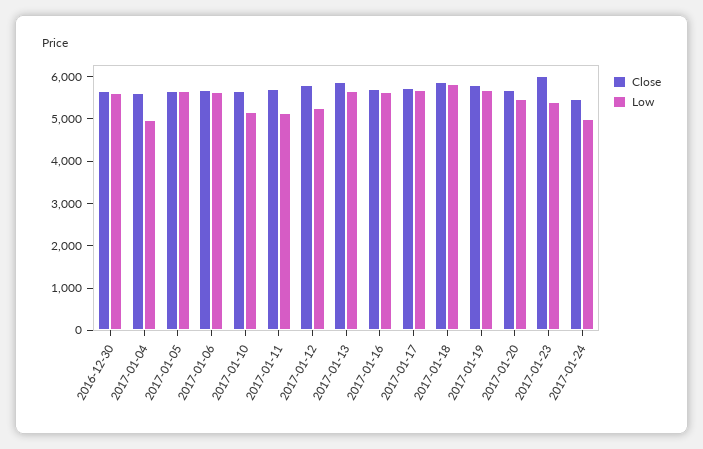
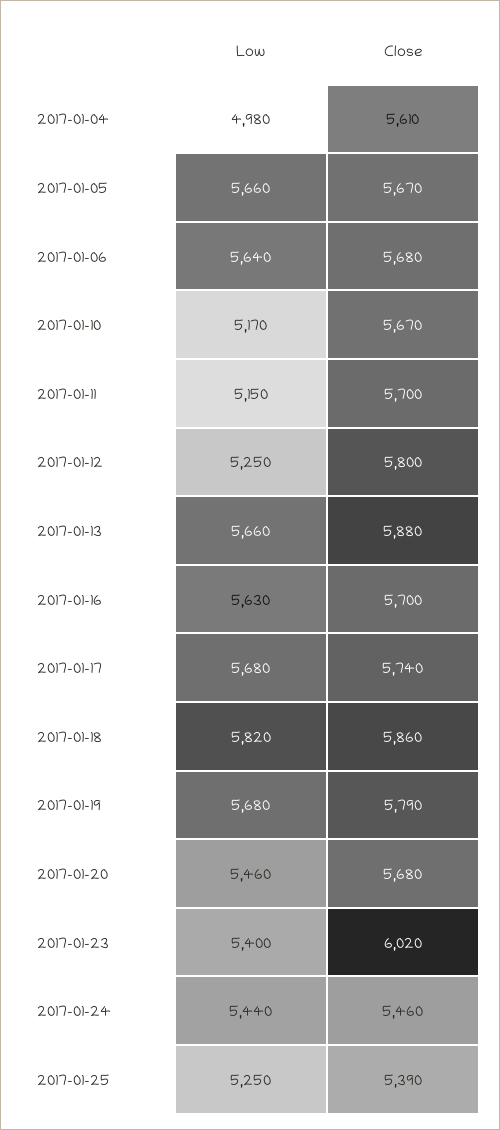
Close, 2016-12-30: 5600 -> none
Low, 2016-12-30: 5600 -> none
Low, 2017-01-24: 5000 -> 5440
Low, 2017-01-25: none -> 5250
Close, 2017-01-25: none -> 5390

